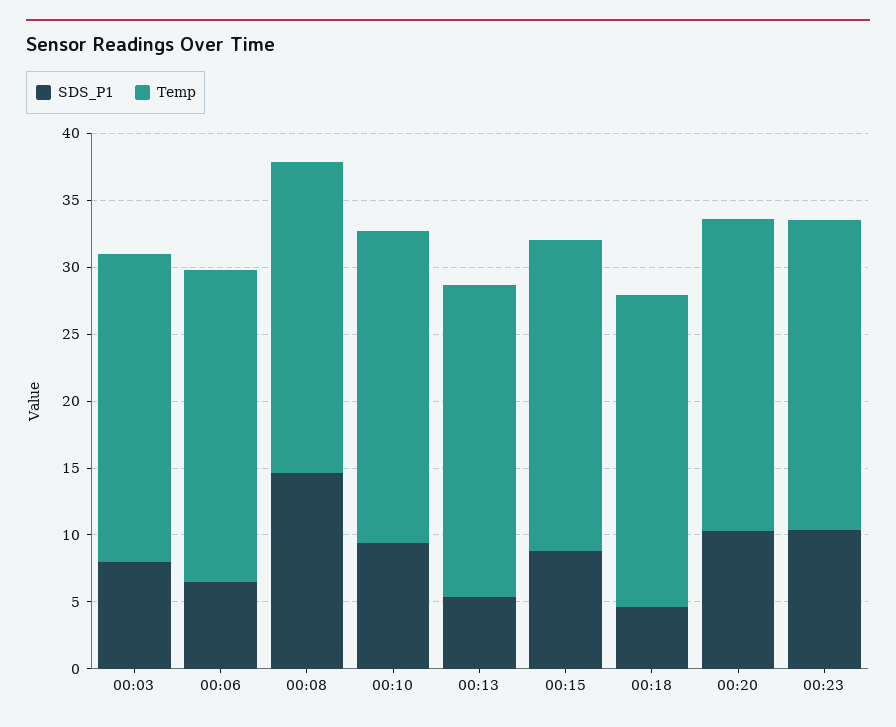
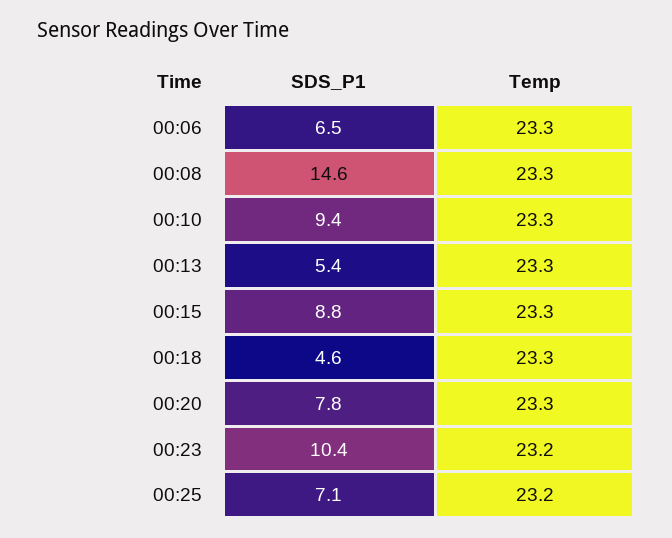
SDS_P1, 00:03: 8 -> none
Temp, 00:03: 23 -> none
SDS_P1, 00:20: 10 -> 7.8
SDS_P1, 00:25: none -> 7.1
Temp, 00:25: none -> 23.2

